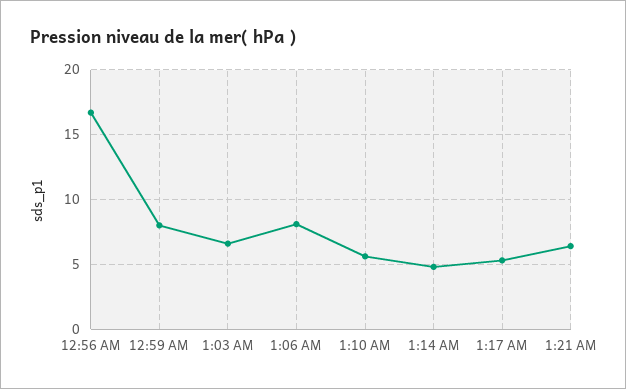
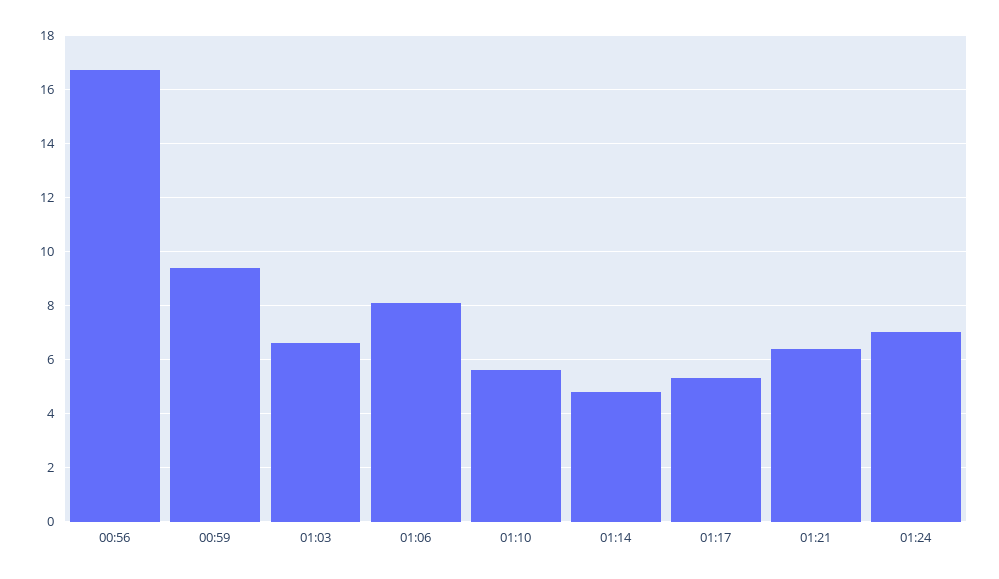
12:59 AM: 8 -> 9.5
01:24: none -> 7

